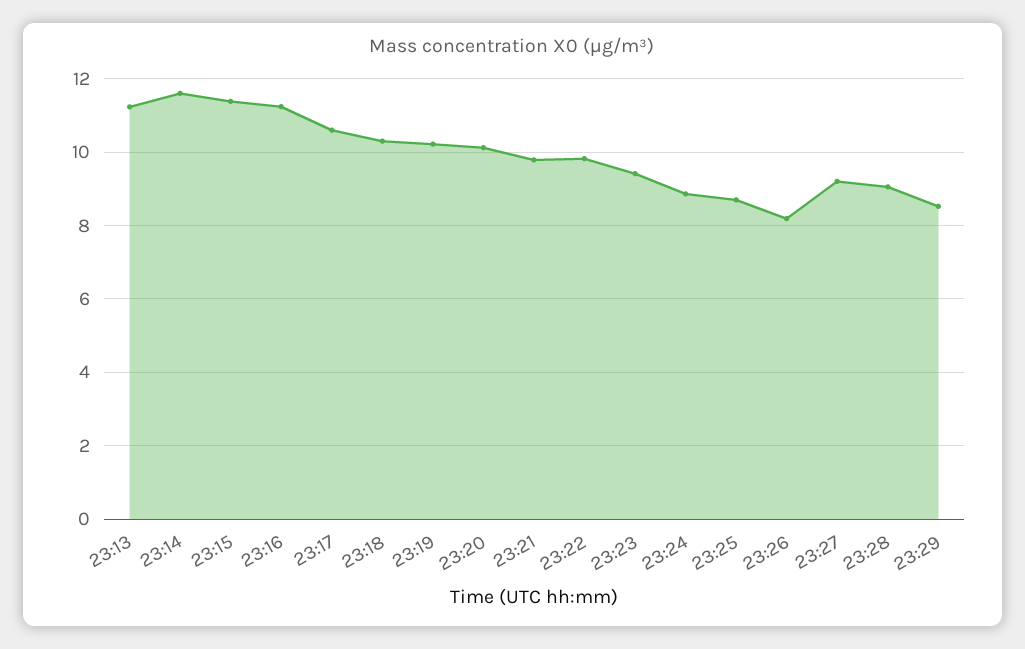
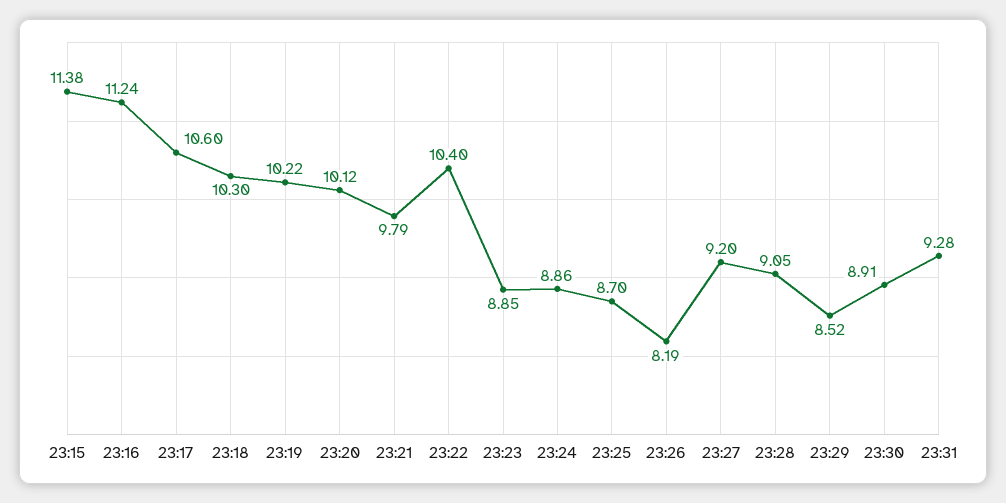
23:13: 11.2 -> none
23:14: 11.6 -> none
23:22: 9.8 -> 10.4
23:23: 9.4 -> 8.85
23:30: none -> 8.91
23:31: none -> 9.28

